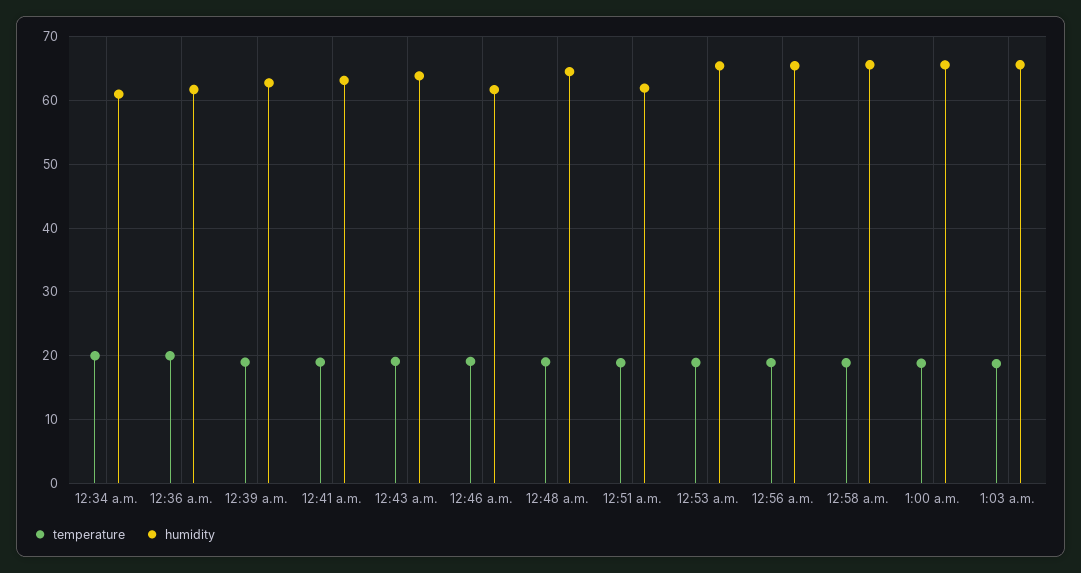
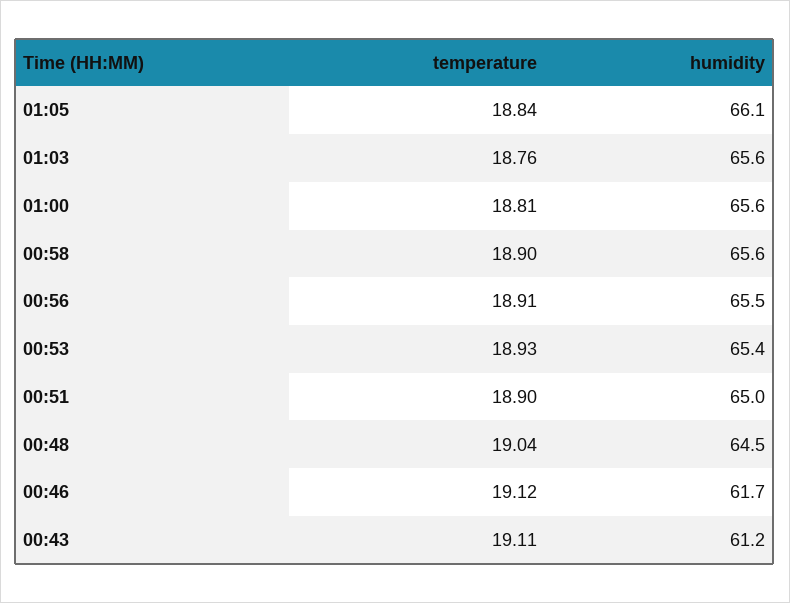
temperature, 12:34 a.m.: 20 -> none
humidity, 12:34 a.m.: 61 -> none
temperature, 12:36 a.m.: 20 -> none
humidity, 12:36 a.m.: 62 -> none
temperature, 12:39 a.m.: 19 -> none
humidity, 12:39 a.m.: 63 -> none
temperature, 12:41 a.m.: 19 -> none
humidity, 12:41 a.m.: 63 -> none
humidity, 12:43 a.m.: 64 -> 61.2
humidity, 12:51 a.m.: 62 -> 65
temperature, 01:05: none -> 18.84
humidity, 01:05: none -> 66.1

